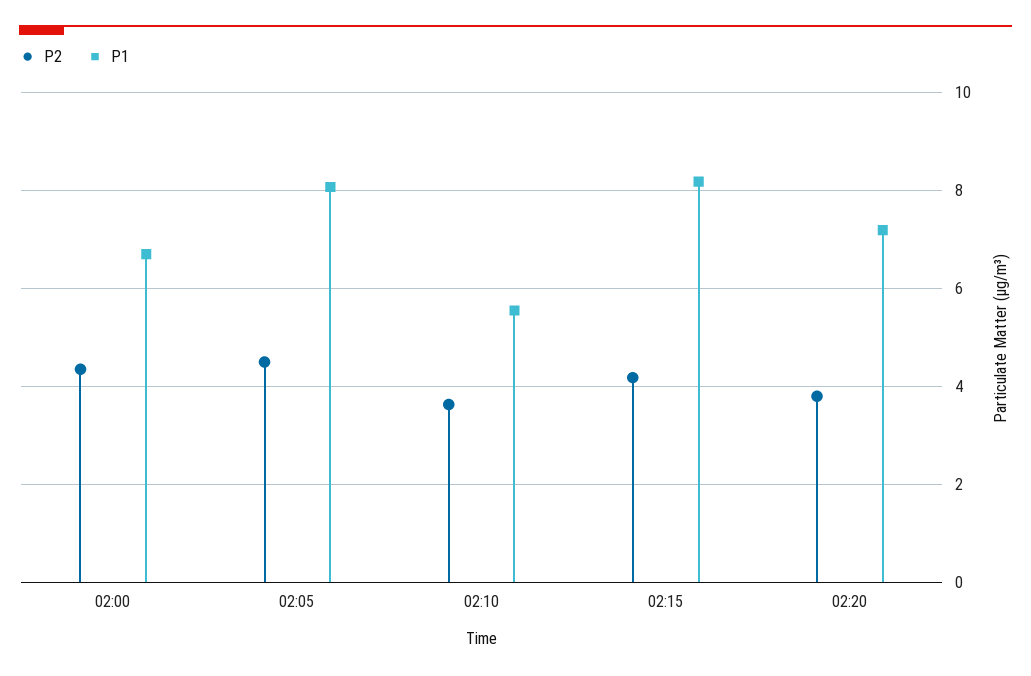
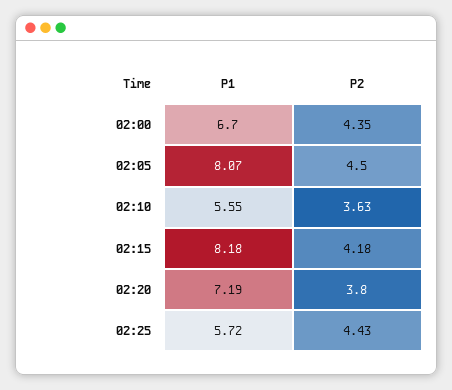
P1, 02:25: none -> 5.72
P2, 02:25: none -> 4.43

